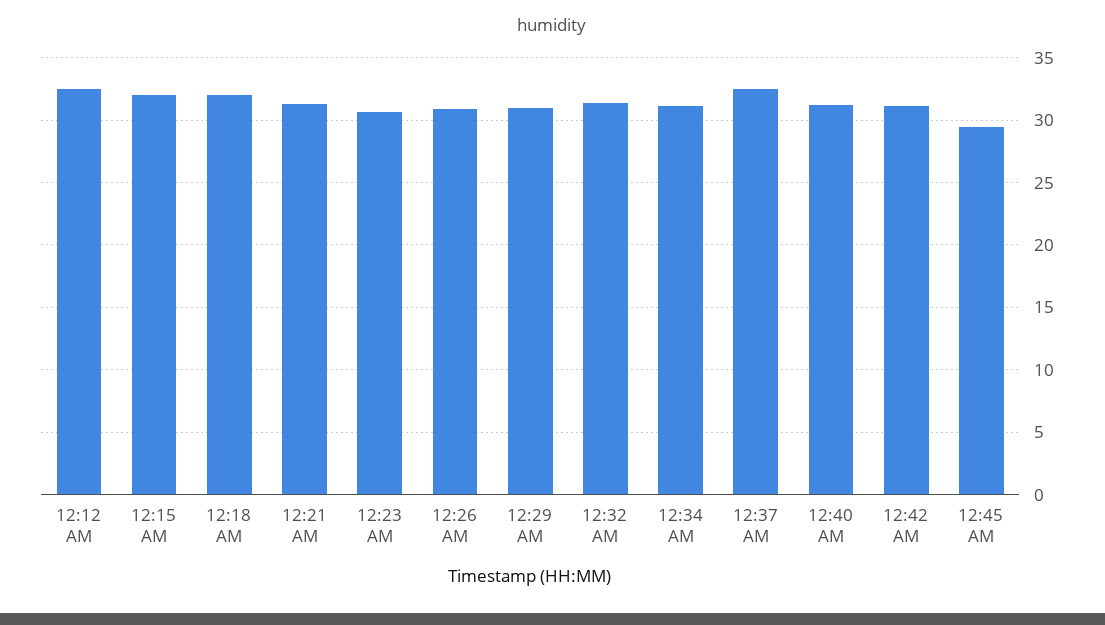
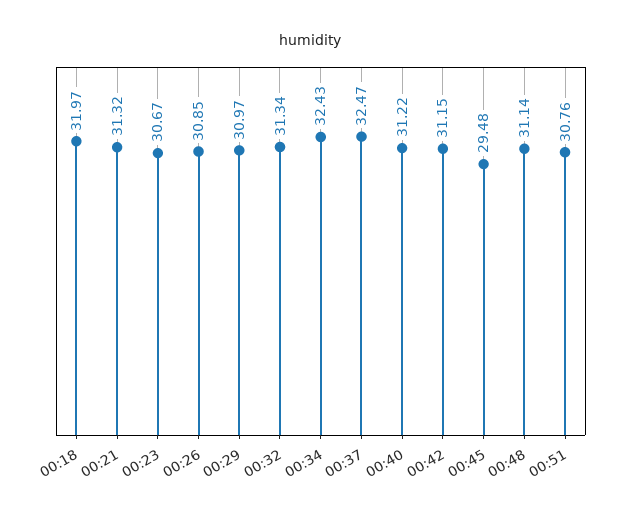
12:12 AM: 32.5 -> none
12:15 AM: 32 -> none
12:34 AM: 31 -> 32.43
00:48: none -> 31.14
00:51: none -> 30.76

